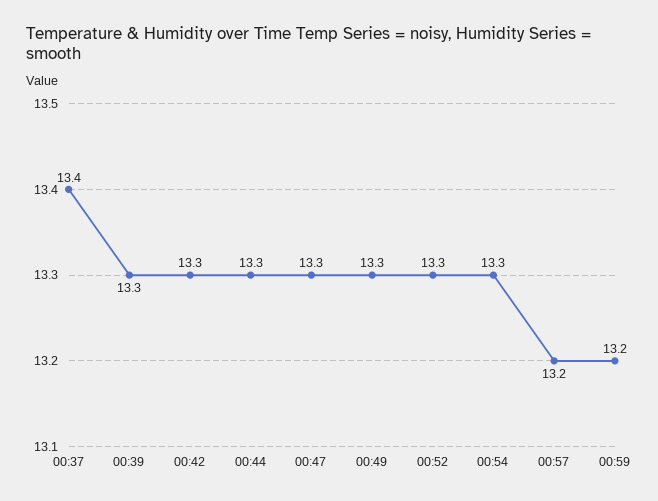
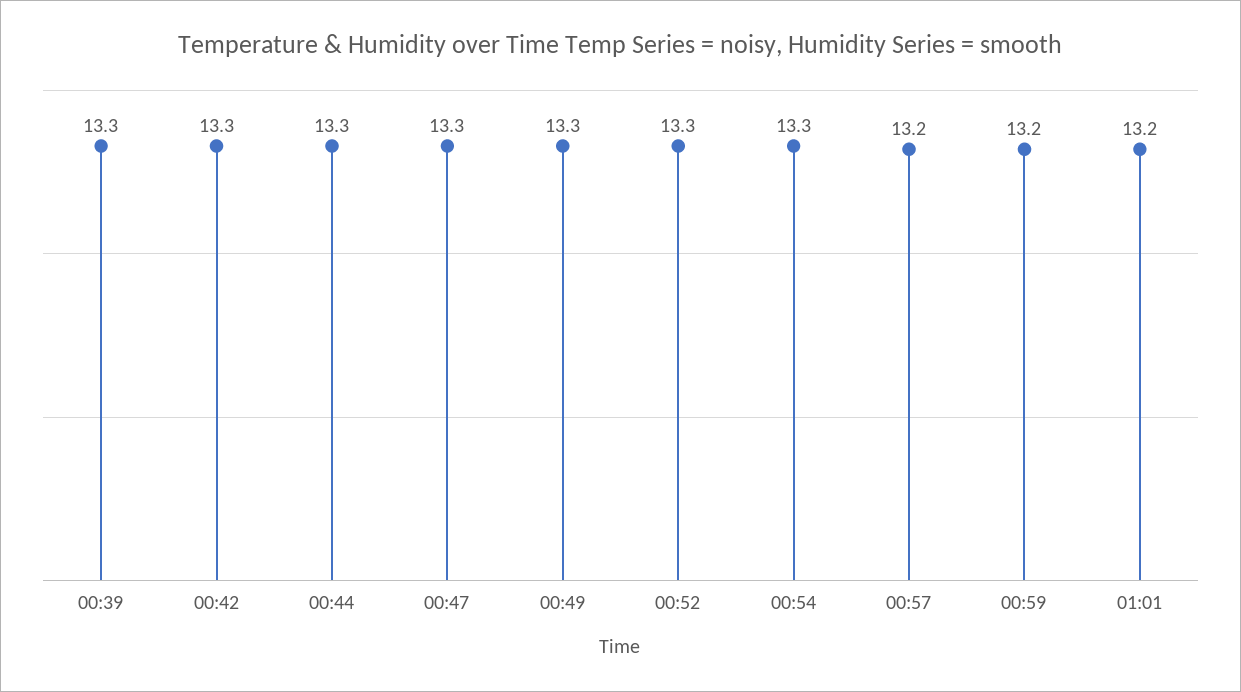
00:37: 13.4 -> none
01:01: none -> 13.2

